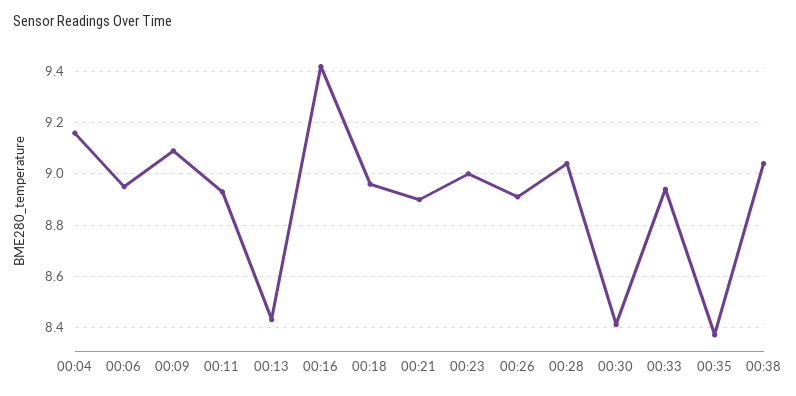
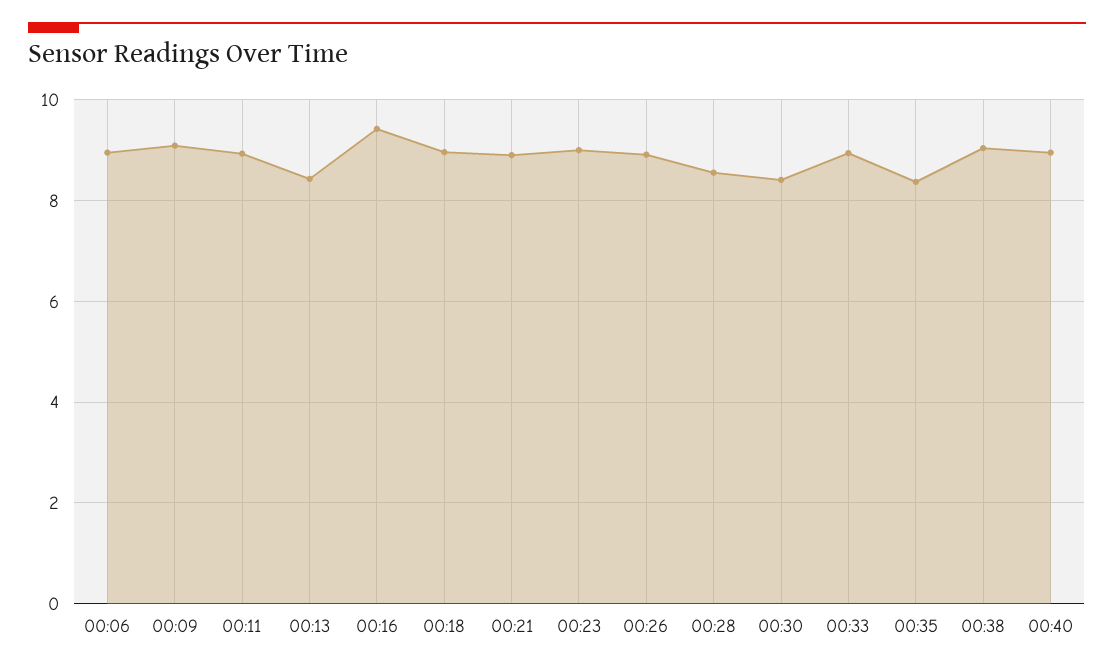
00:04: 9.15 -> none
00:28: 9.05 -> 8.6
00:40: none -> 9

